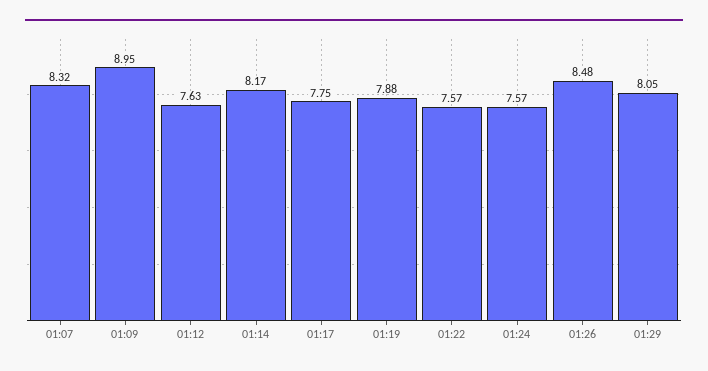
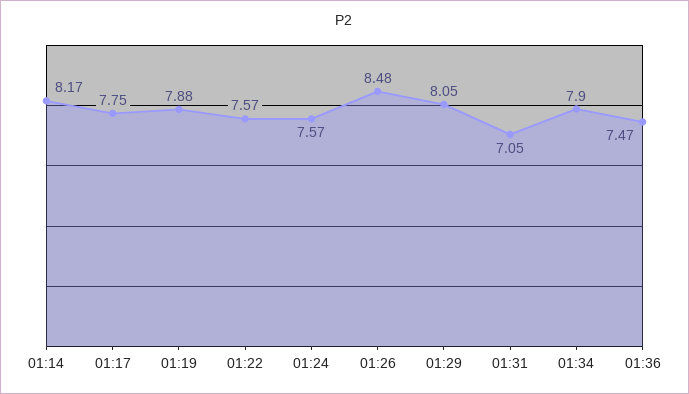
01:07: 8.32 -> none
01:09: 8.95 -> none
01:12: 7.63 -> none
01:31: none -> 7.05
01:34: none -> 7.9
01:36: none -> 7.47

